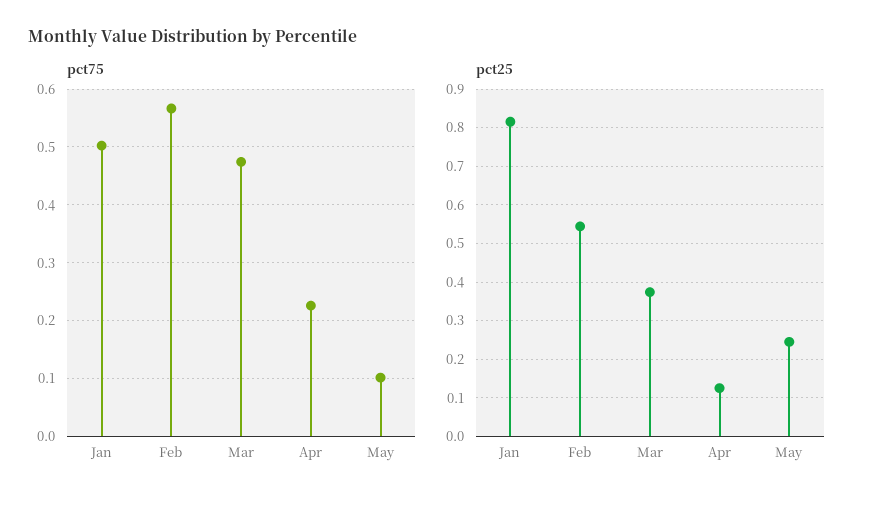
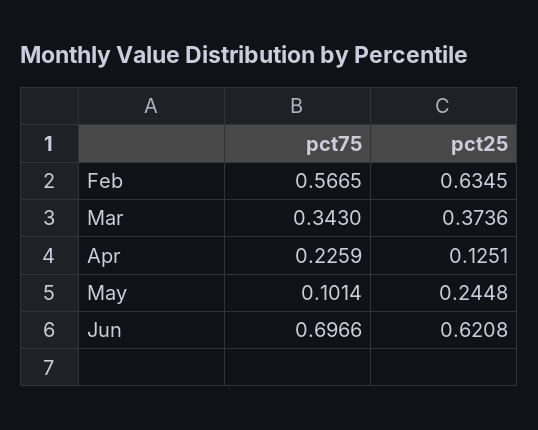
pct75, Jan: 0.5 -> none
pct75, Mar: 0.48 -> 0.343
pct25, Jan: 0.82 -> none
pct25, Feb: 0.54 -> 0.6345
pct75, Jun: none -> 0.6966
pct25, Jun: none -> 0.6208

